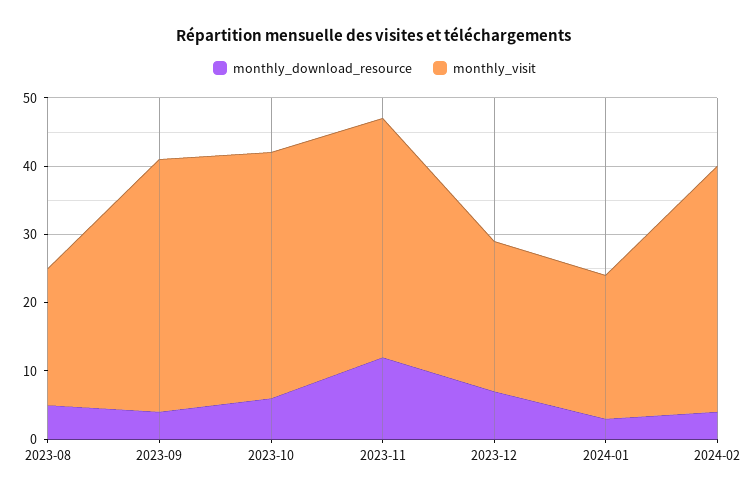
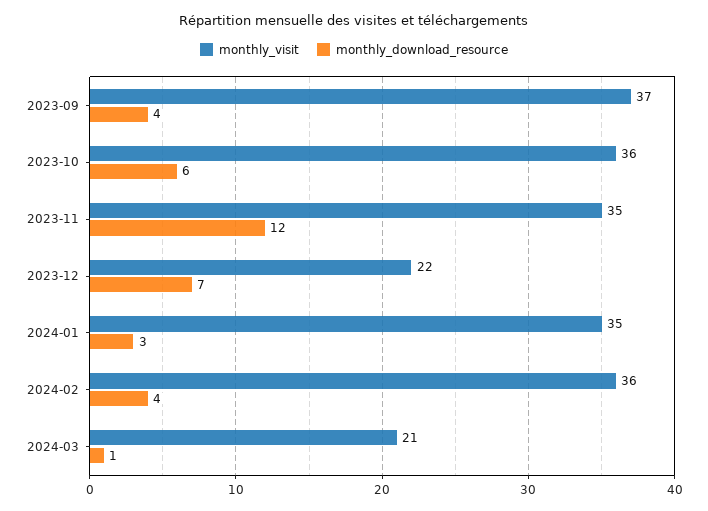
monthly_download_resource, 2023-08: 5 -> none
monthly_visit, 2023-08: 20 -> none
monthly_visit, 2024-01: 20 -> 35
monthly_visit, 2024-03: none -> 21
monthly_download_resource, 2024-03: none -> 1

